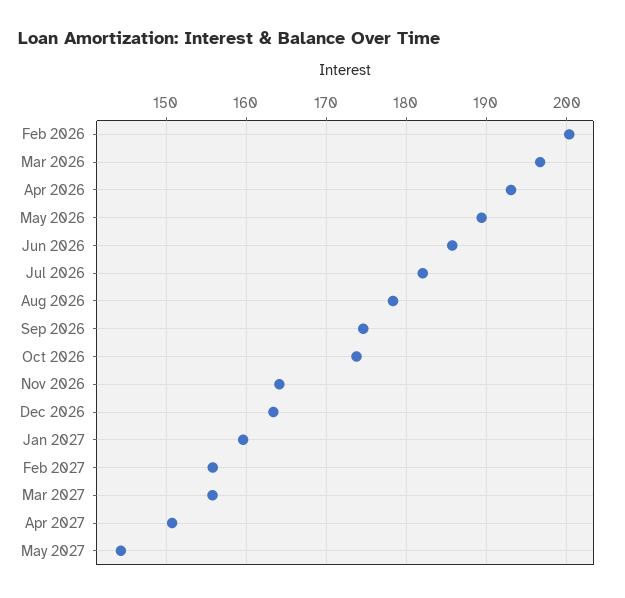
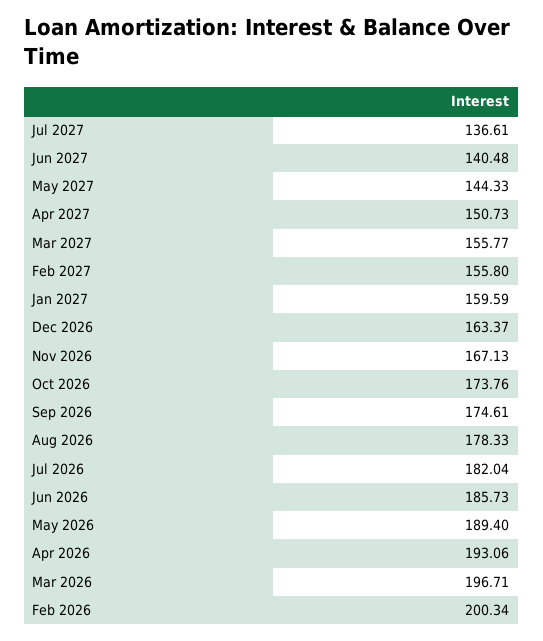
Nov 2026: 164 -> 167.13
Jul 2027: none -> 136.61
Jun 2027: none -> 140.48

